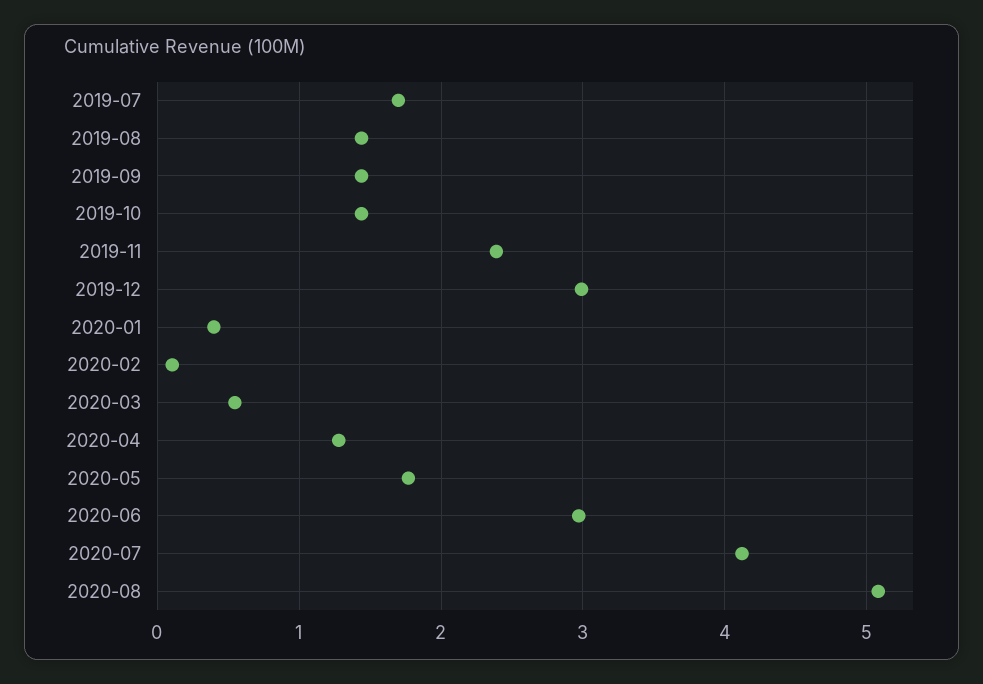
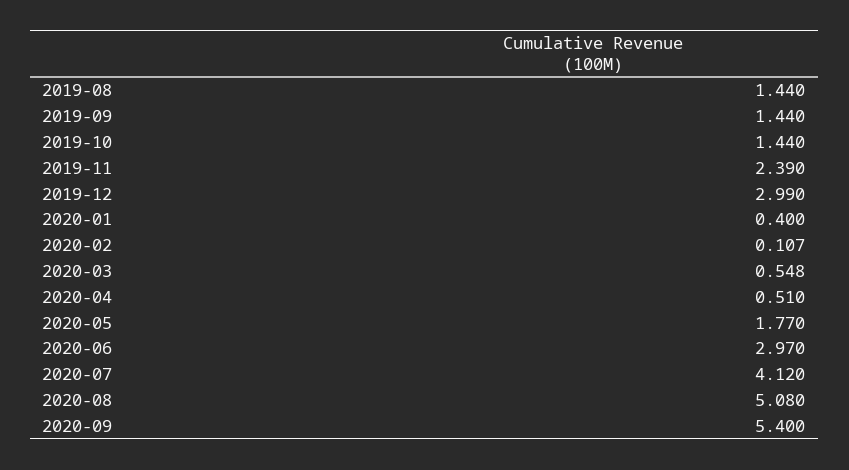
2019-07: 1.7 -> none
2020-04: 1.3 -> 0.51
2020-09: none -> 5.4

